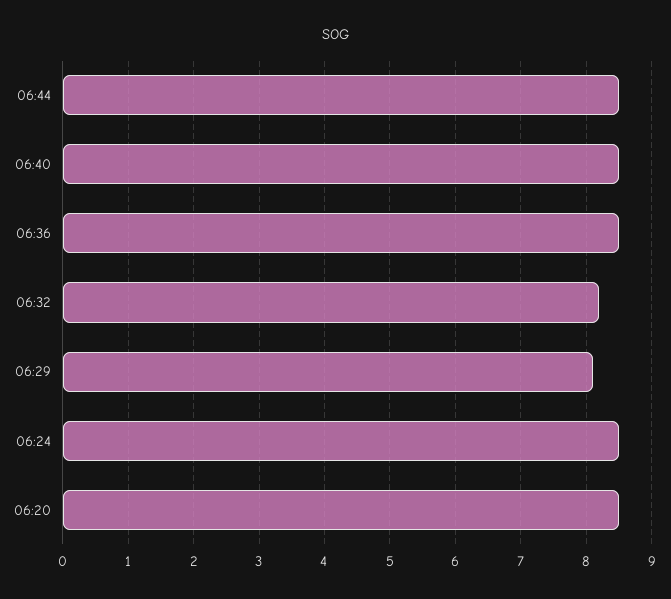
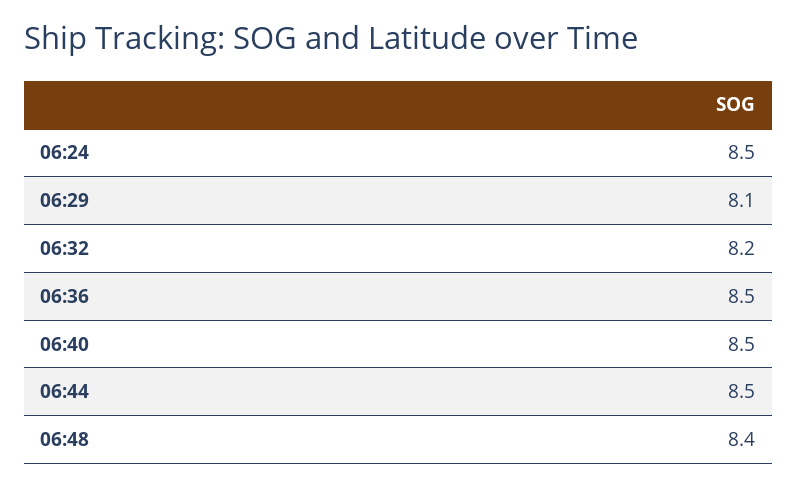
06:20: 8.5 -> none
06:48: none -> 8.4

